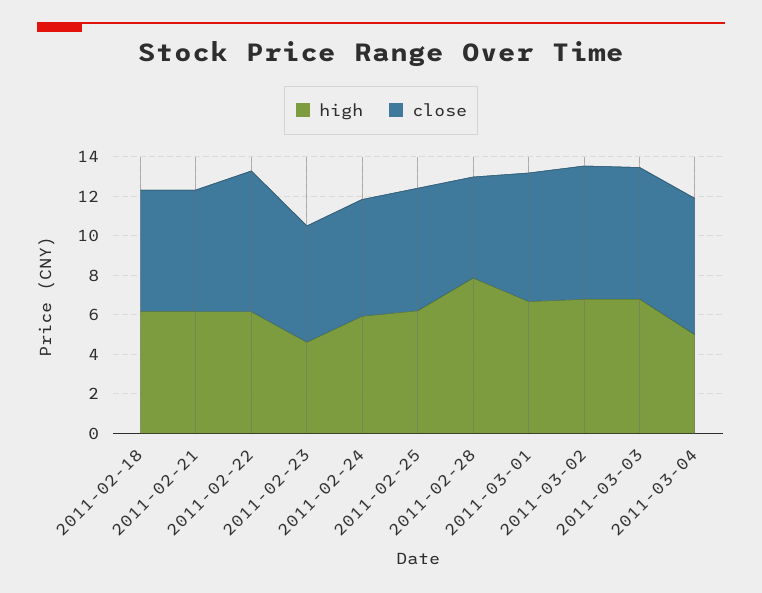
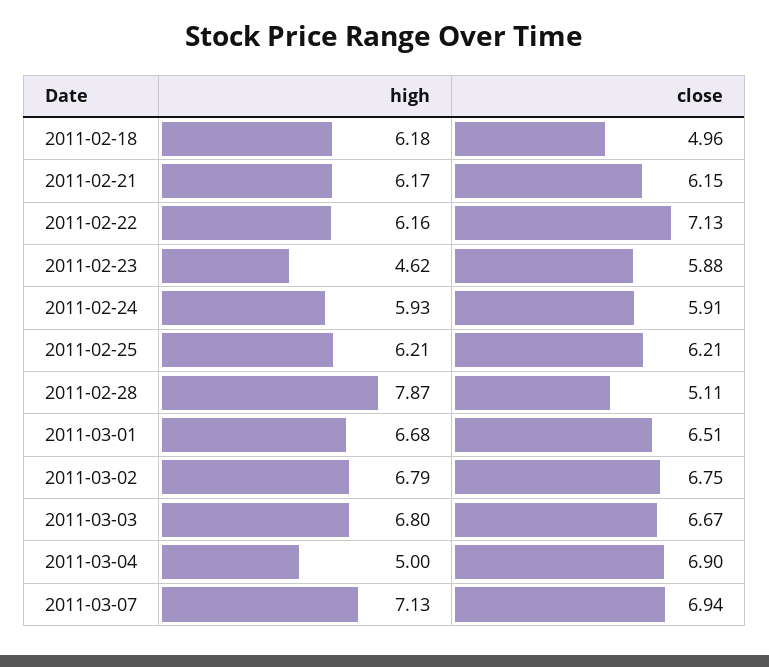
close, 2011-02-18: 6 -> 4.96
high, 2011-03-07: none -> 7.13
close, 2011-03-07: none -> 6.94

